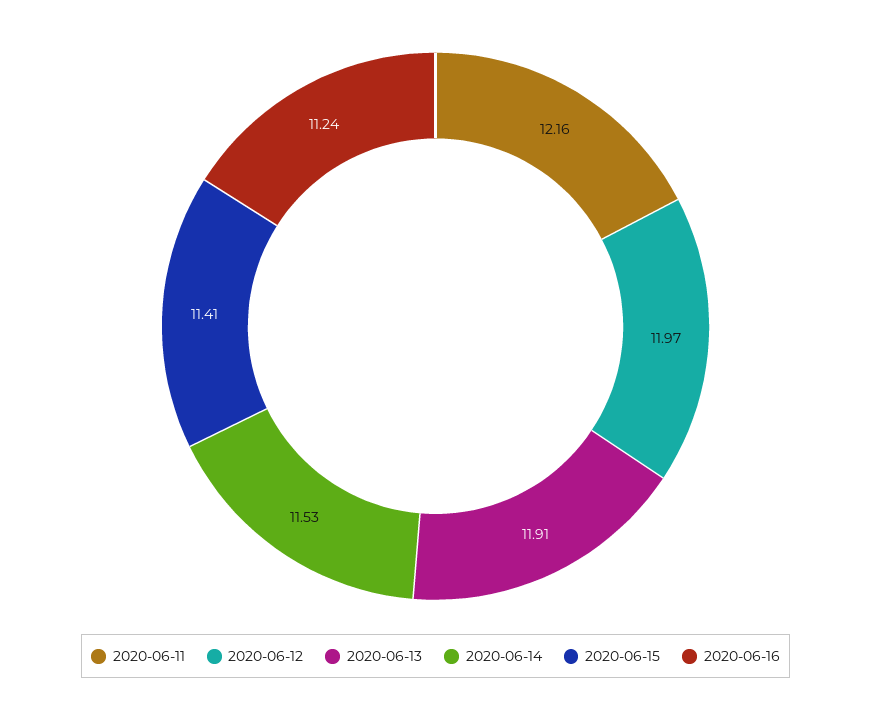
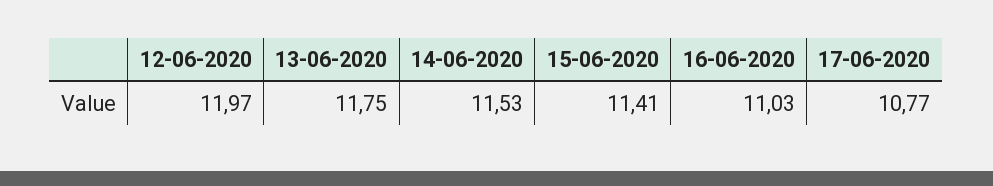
2020-06-11: 12.16 -> none
2020-06-13: 11.91 -> 11.75
2020-06-16: 11.24 -> 11.03
17-06-2020: none -> 10.77

